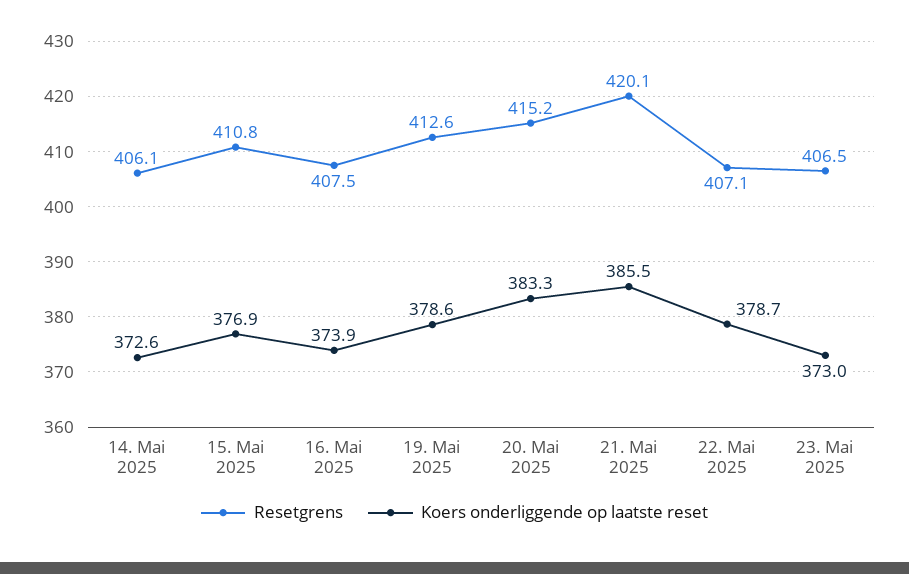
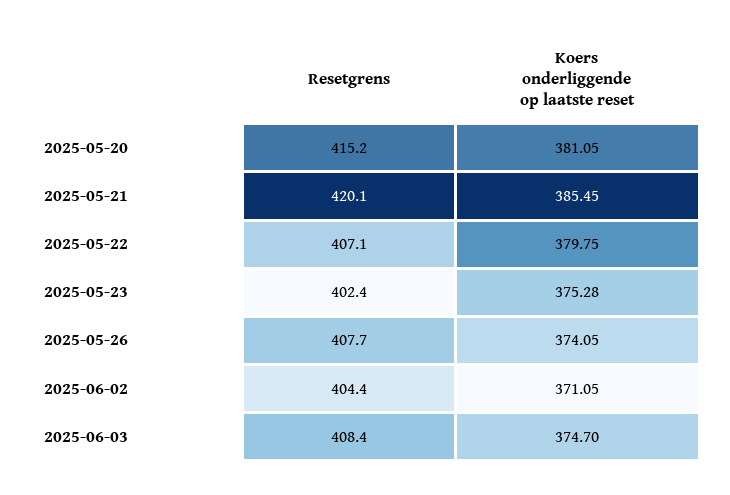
Resetgrens, 14. Mai 2025: 406.1 -> none
Koers onderliggende op laatste reset, 14. Mai 2025: 372.6 -> none
Resetgrens, 15. Mai 2025: 410.8 -> none
Koers onderliggende op laatste reset, 15. Mai 2025: 376.9 -> none
Resetgrens, 16. Mai 2025: 407.5 -> none
Koers onderliggende op laatste reset, 16. Mai 2025: 373.9 -> none
Resetgrens, 19. Mai 2025: 412.6 -> none
Koers onderliggende op laatste reset, 19. Mai 2025: 378.6 -> none
Koers onderliggende op laatste reset, 20. Mai 2025: 383.3 -> 381.05
Koers onderliggende op laatste reset, 22. Mai 2025: 378.7 -> 379.75
Resetgrens, 23. Mai 2025: 406.5 -> 402.4
Koers onderliggende op laatste reset, 23. Mai 2025: 373 -> 375.28
Resetgrens, 2025-05-26: none -> 407.7
Koers onderliggende op laatste reset, 2025-05-26: none -> 374.05
Resetgrens, 2025-06-02: none -> 404.4
Koers onderliggende op laatste reset, 2025-06-02: none -> 371.05
Resetgrens, 2025-06-03: none -> 408.4
Koers onderliggende op laatste reset, 2025-06-03: none -> 374.7

